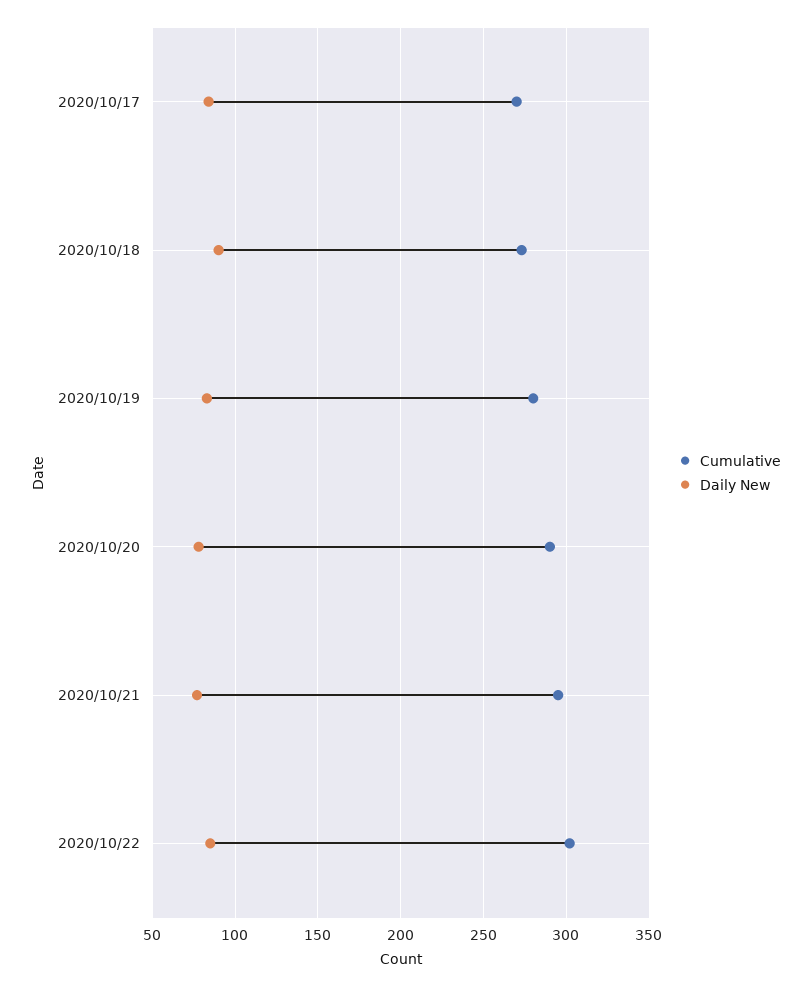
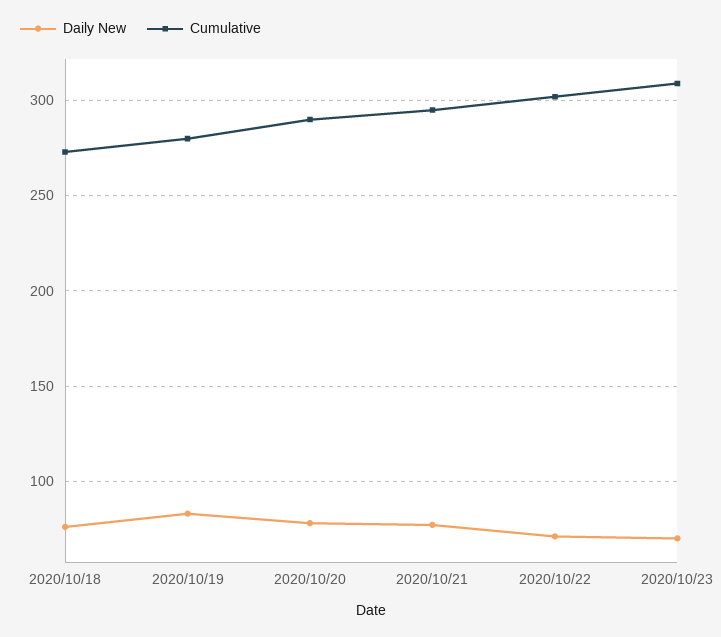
Cumulative, 2020/10/17: 270 -> none
Daily New, 2020/10/17: 85 -> none
Daily New, 2020/10/18: 90 -> 75
Daily New, 2020/10/22: 85 -> 70
Daily New, 2020/10/23: none -> 70
Cumulative, 2020/10/23: none -> 310

